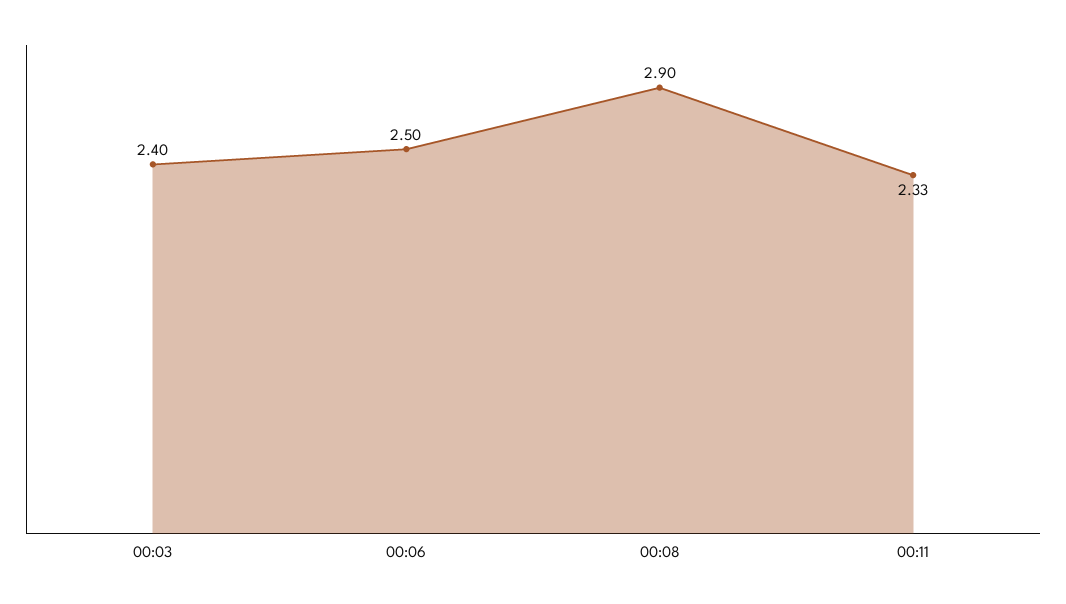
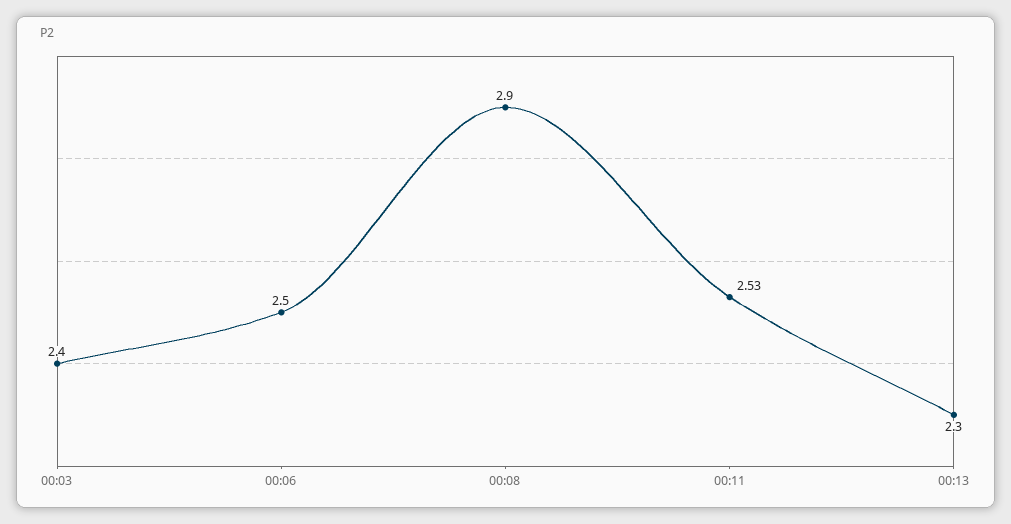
00:11: 2.33 -> 2.53
00:13: none -> 2.3

